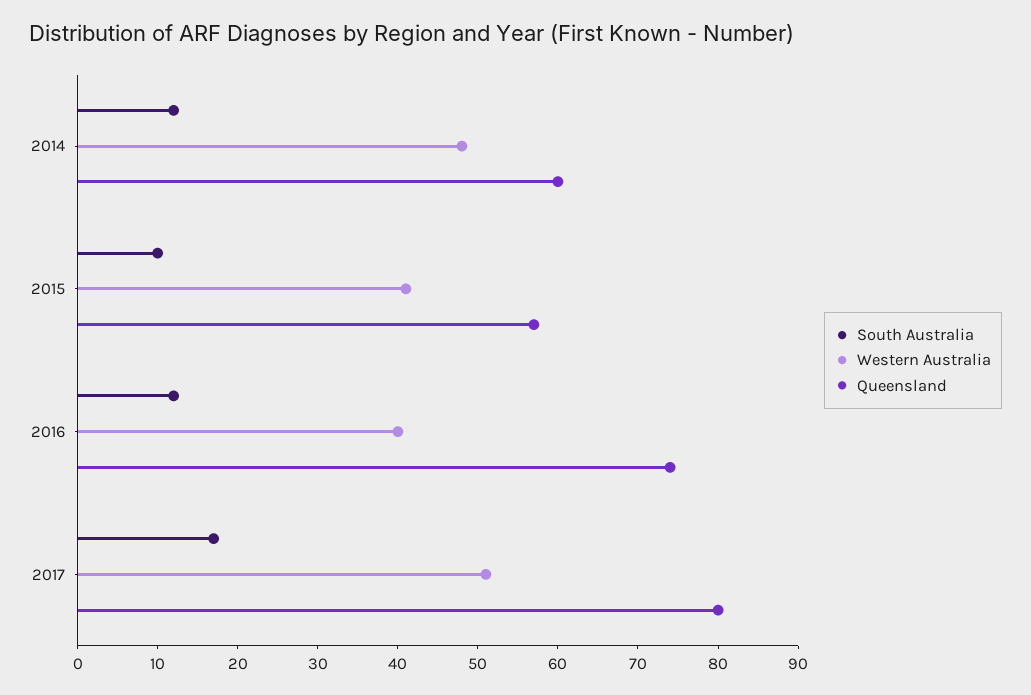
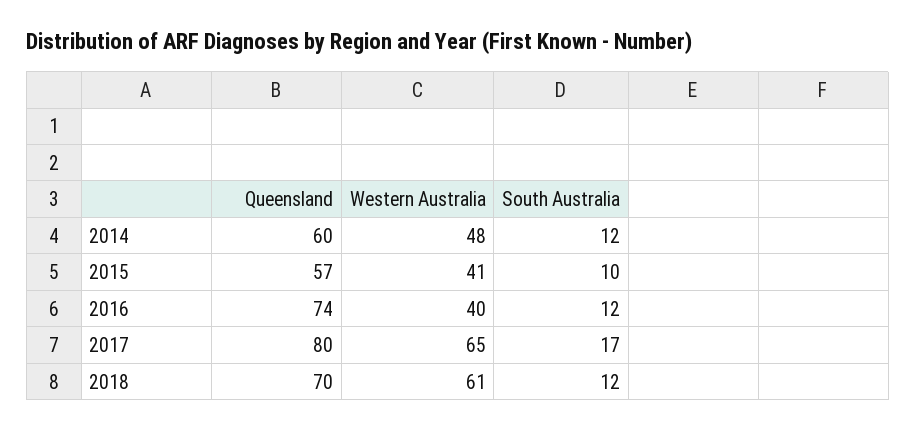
Western Australia, 2017: 51 -> 65
Queensland, 2018: none -> 70
Western Australia, 2018: none -> 61
South Australia, 2018: none -> 12

